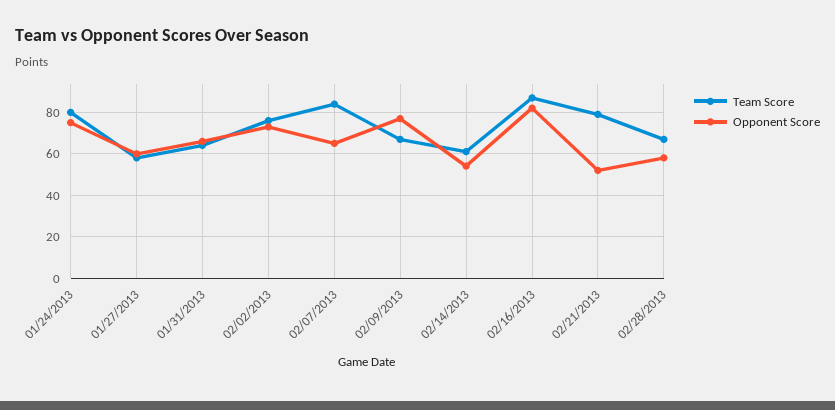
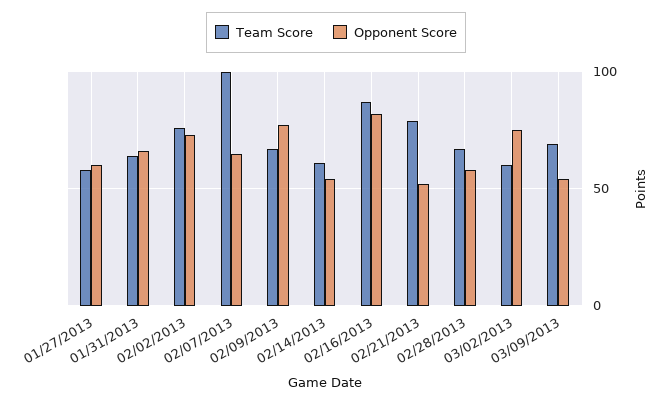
Team Score, 01/24/2013: 80 -> none
Opponent Score, 01/24/2013: 75 -> none
Team Score, 02/07/2013: 85 -> 100
Team Score, 03/02/2013: none -> 60
Opponent Score, 03/02/2013: none -> 75
Team Score, 03/09/2013: none -> 70
Opponent Score, 03/09/2013: none -> 55

